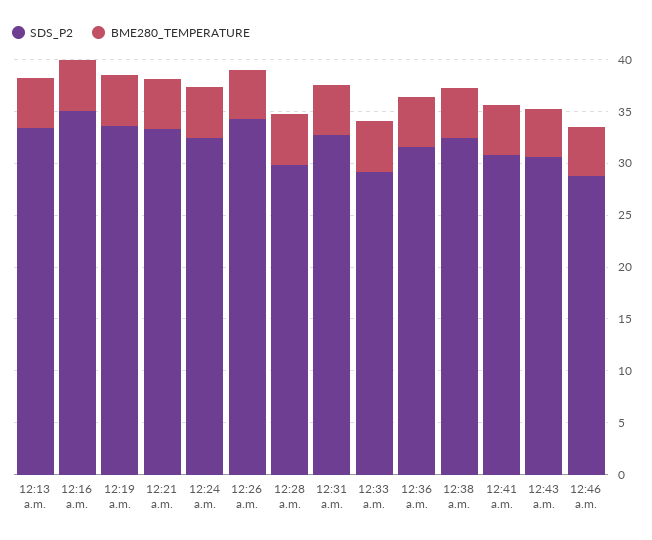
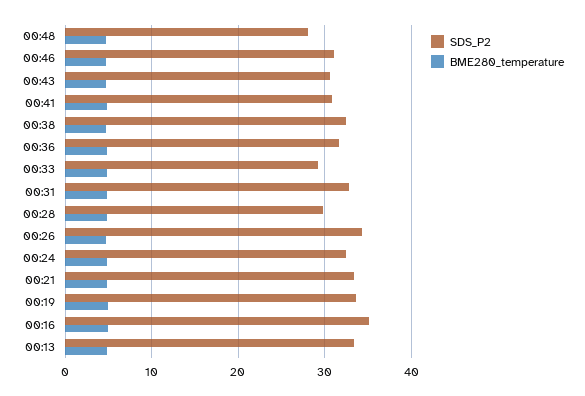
SDS_P2, 12:46 a.m.: 29 -> 31
SDS_P2, 00:48: none -> 28
BME280_TEMPERATURE, 00:48: none -> 5

